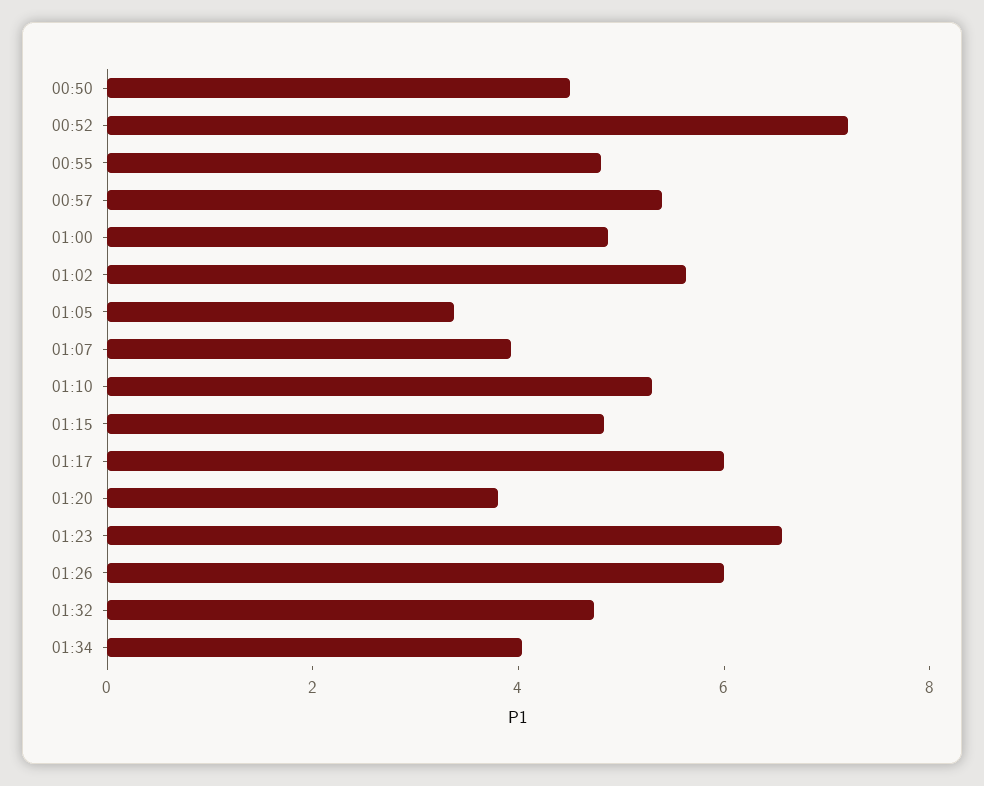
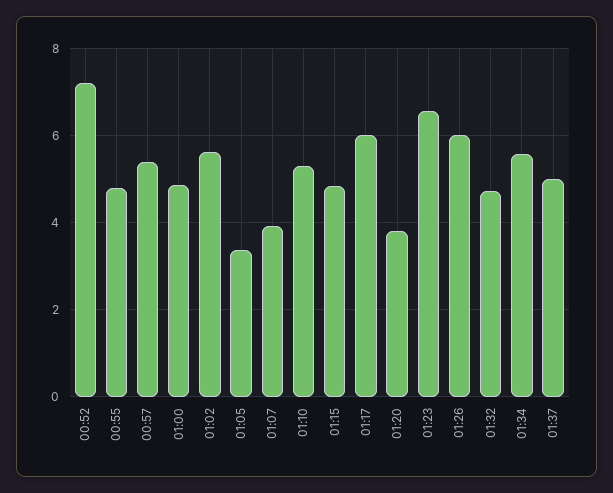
00:50: 4.5 -> none
01:34: 4 -> 5.6
01:37: none -> 5

